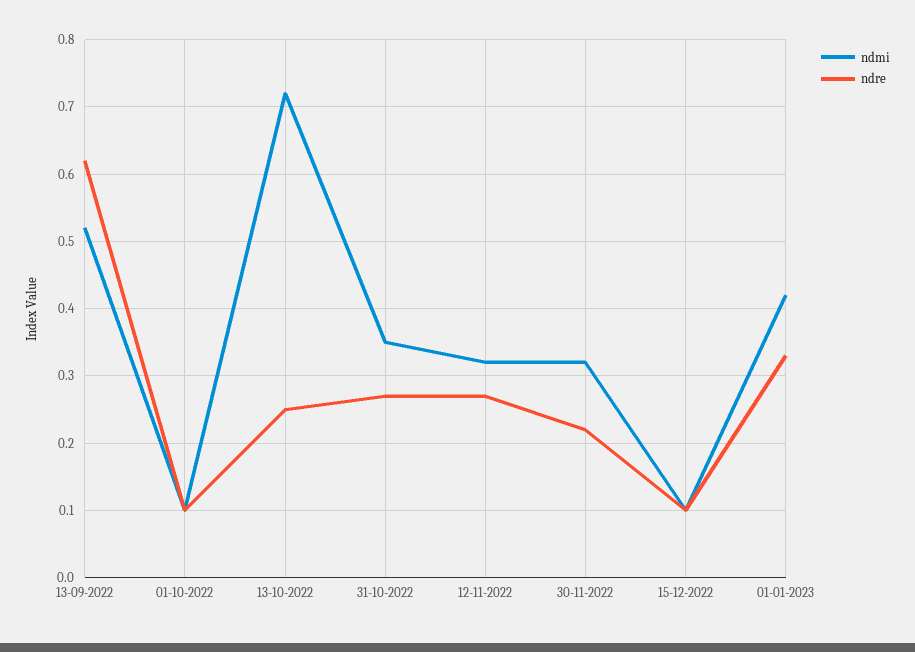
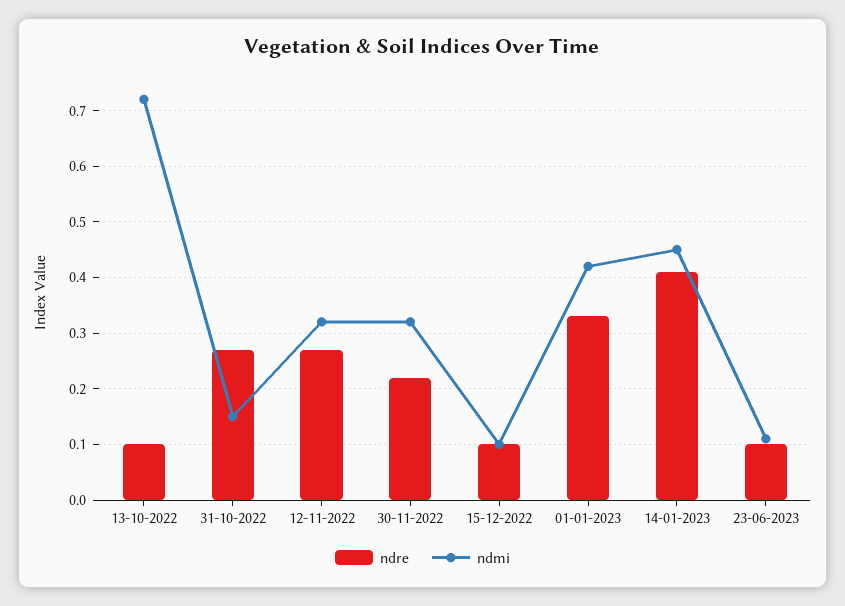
ndmi, 13-09-2022: 0.52 -> none
ndre, 13-09-2022: 0.62 -> none
ndmi, 01-10-2022: 0.1 -> none
ndre, 01-10-2022: 0.1 -> none
ndre, 13-10-2022: 0.25 -> 0.1
ndmi, 31-10-2022: 0.35 -> 0.15
ndre, 14-01-2023: none -> 0.4
ndmi, 14-01-2023: none -> 0.45
ndre, 23-06-2023: none -> 0.1
ndmi, 23-06-2023: none -> 0.1

